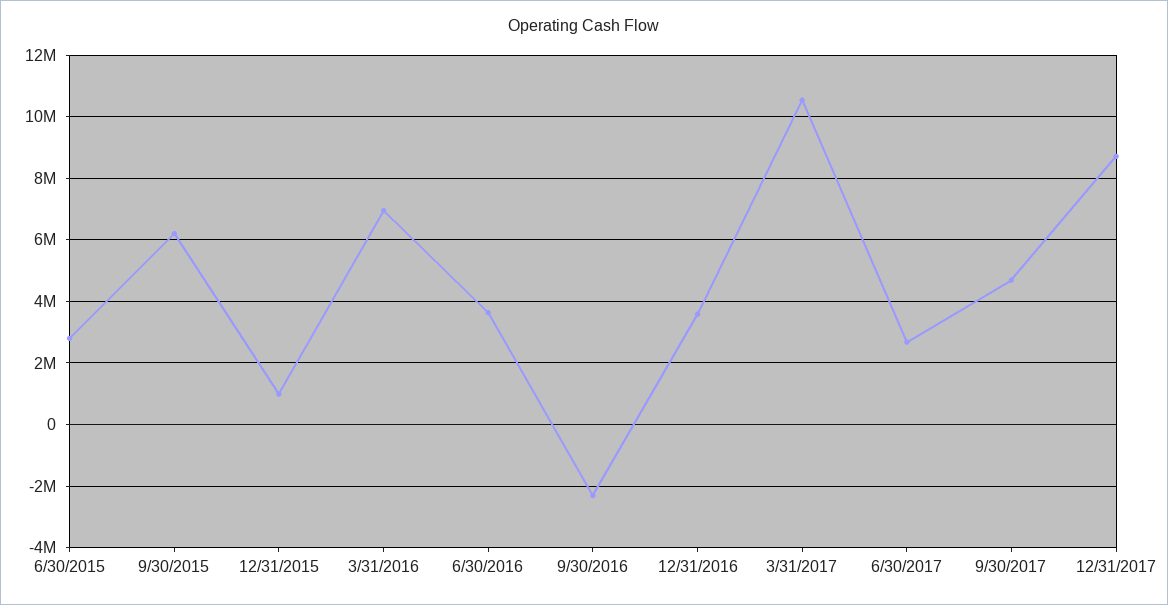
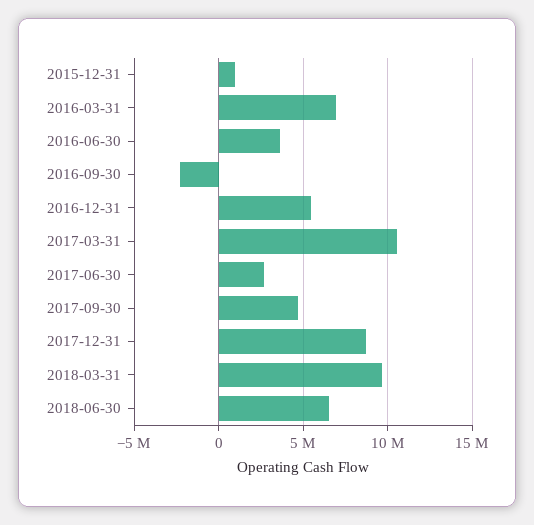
6/30/2015: 2800000 -> none
9/30/2015: 6200000 -> none
12/31/2016: 3600000 -> 5500000
2018-03-31: none -> 9500000
2018-06-30: none -> 6500000

